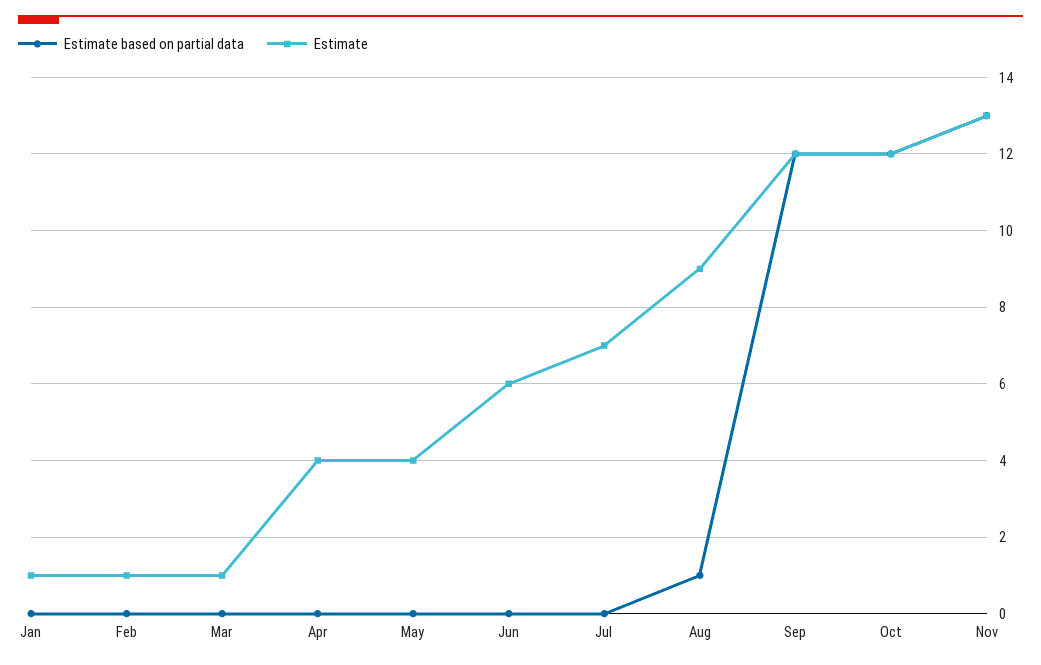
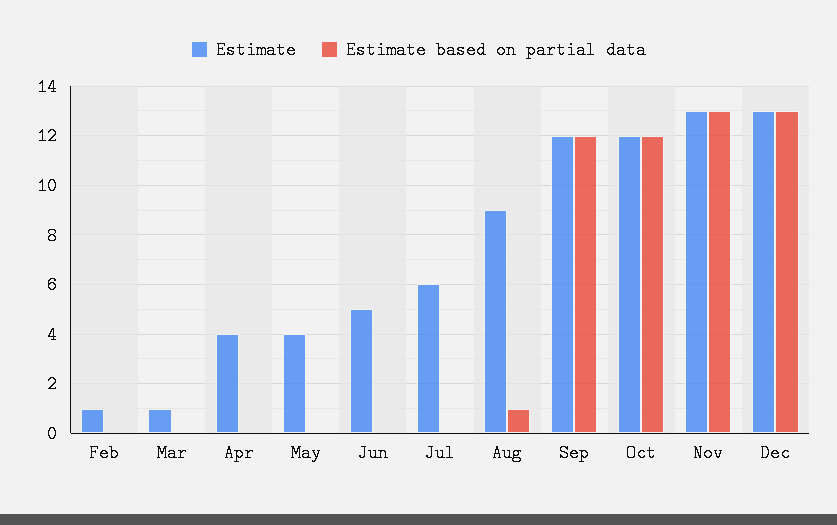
Estimate based on partial data, Jan: 0 -> none
Estimate, Jan: 1 -> none
Estimate, Jun: 6 -> 5
Estimate, Jul: 7 -> 6
Estimate, Dec: none -> 13
Estimate based on partial data, Dec: none -> 13

